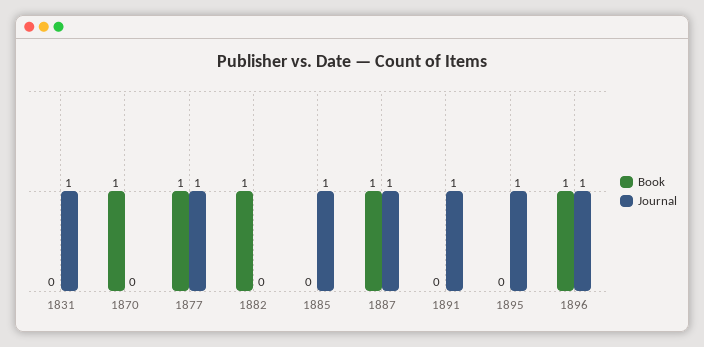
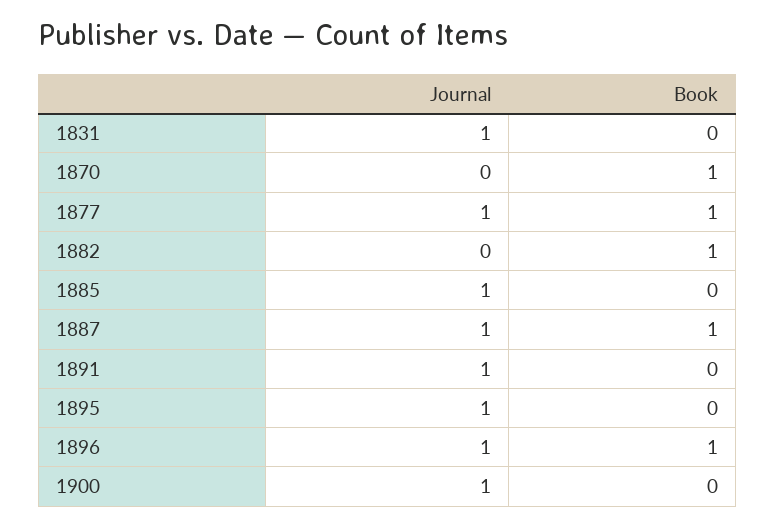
Journal, 1900: none -> 1
Book, 1900: none -> 0

